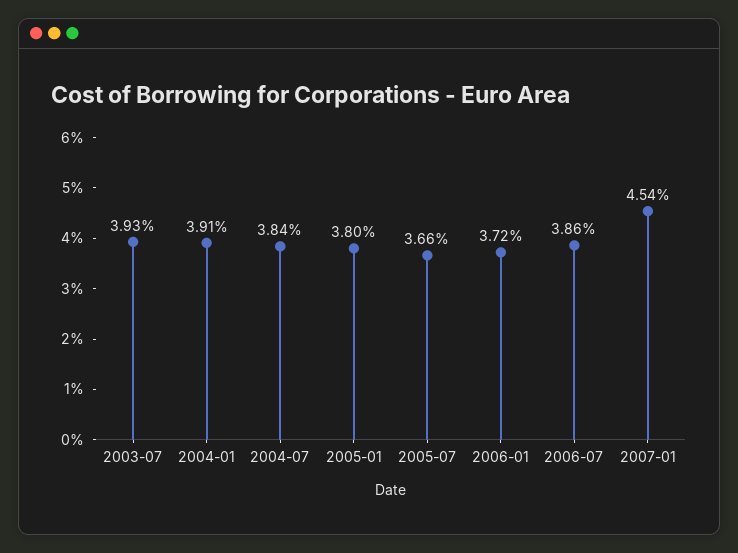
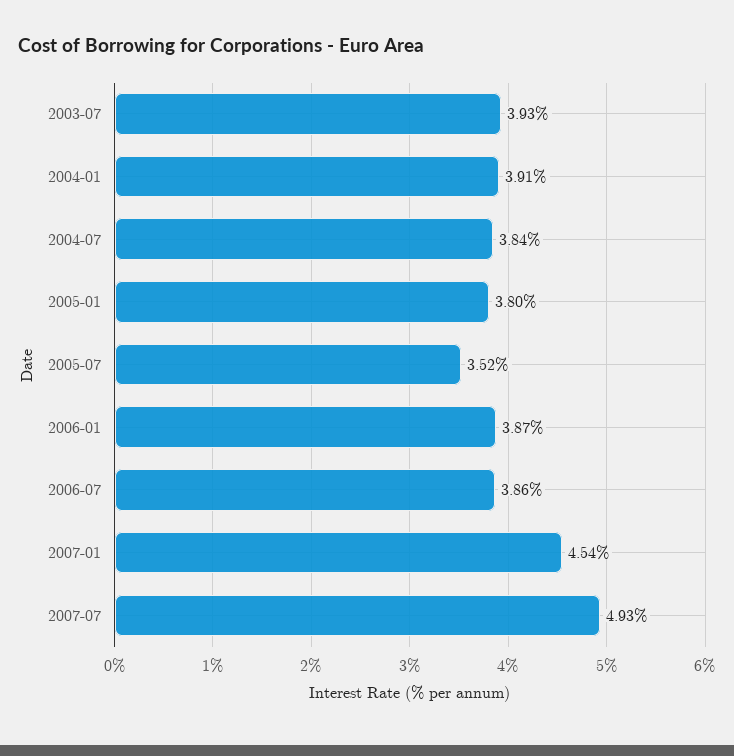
2005-07: 3.66 -> 3.52
2006-01: 3.72 -> 3.87
2007-07: none -> 4.93

